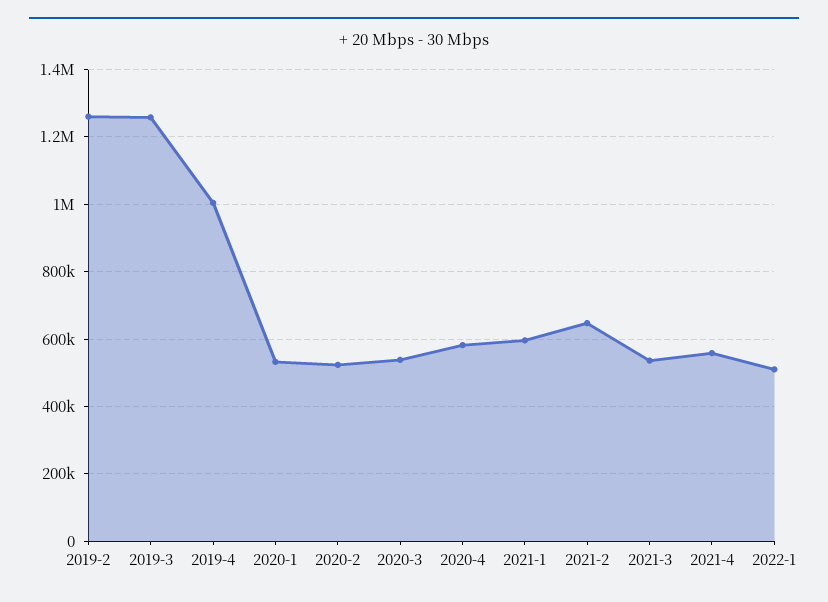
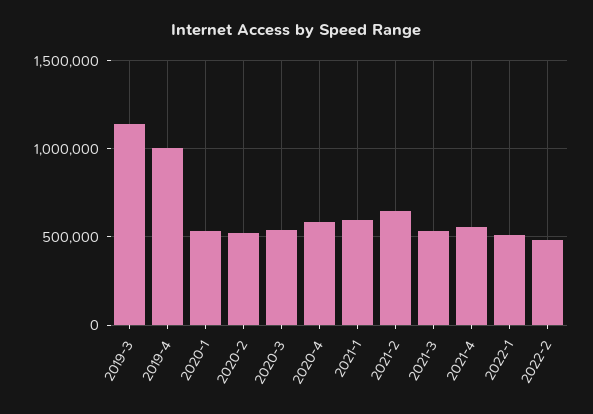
2019-2: 1260000 -> none
2019-3: 1260000 -> 1150000
2022-2: none -> 500000

